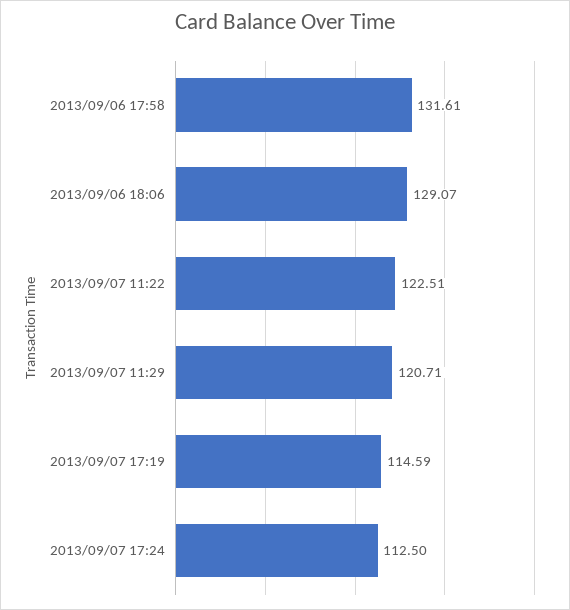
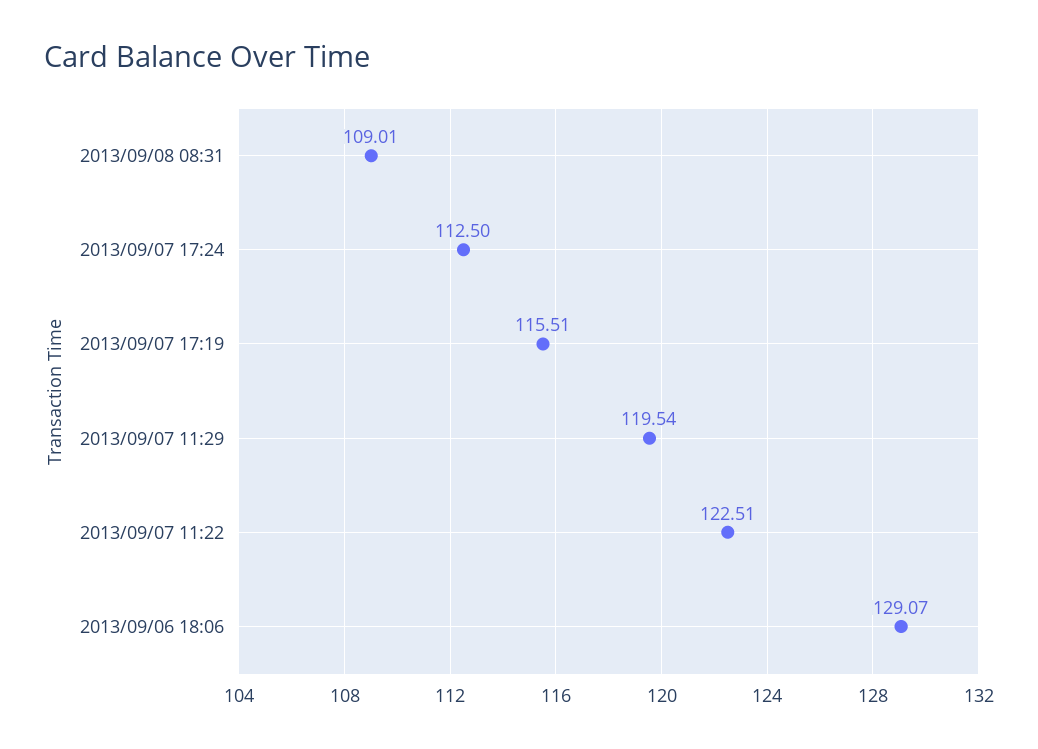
2013/09/06 17:58: 131.61 -> none
2013/09/07 11:29: 120.71 -> 119.54
2013/09/07 17:19: 114.59 -> 115.51
2013/09/08 08:31: none -> 109.01

